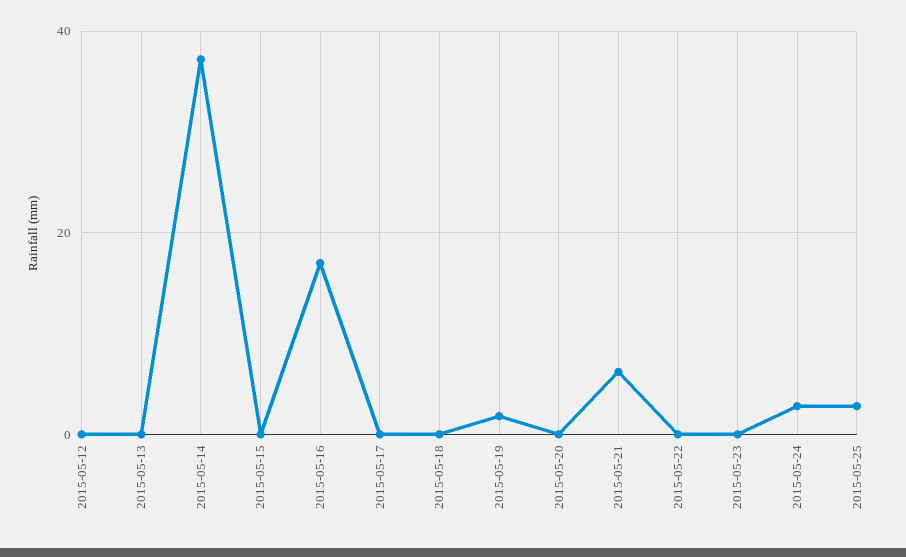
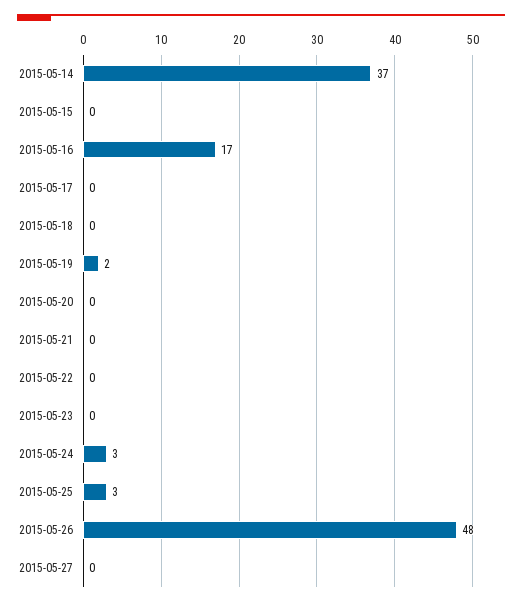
2015-05-12: 0 -> none
2015-05-13: 0 -> none
2015-05-21: 6 -> 0
2015-05-26: none -> 48
2015-05-27: none -> 0

